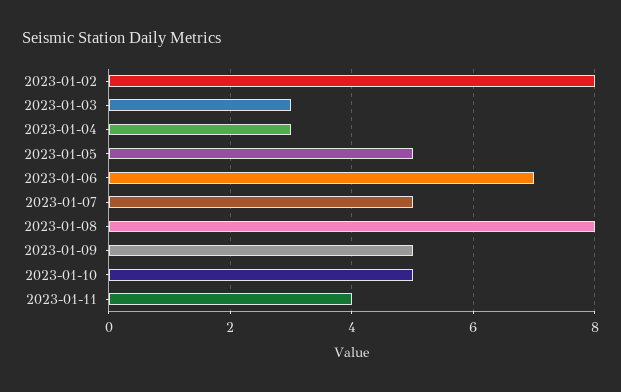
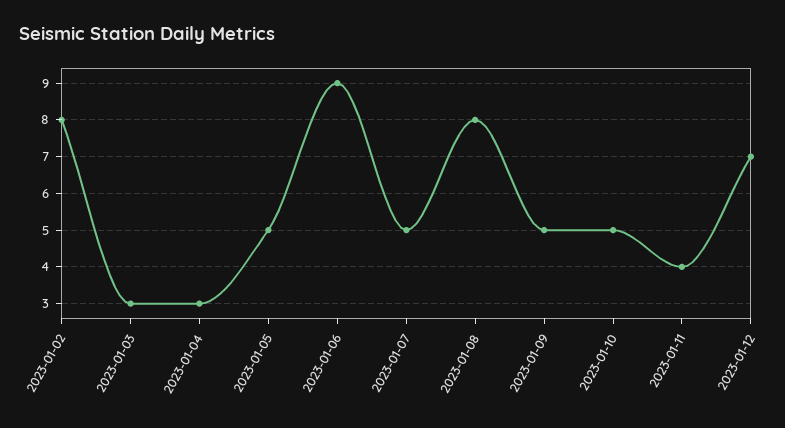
2023-01-06: 7 -> 9
2023-01-12: none -> 7

